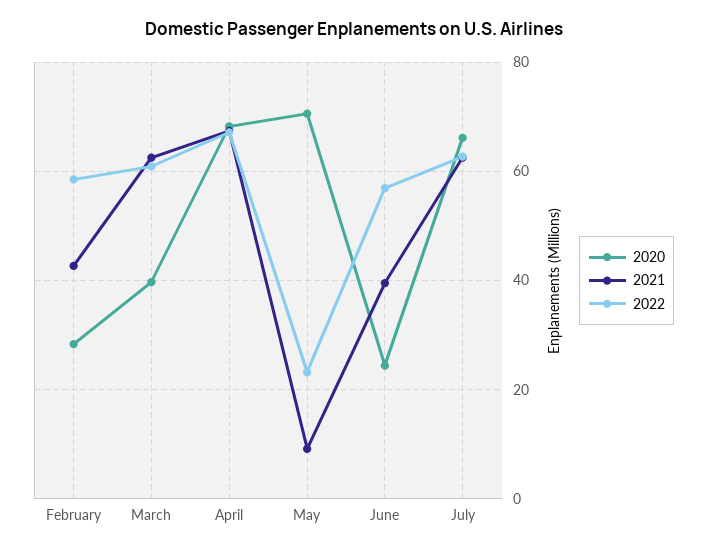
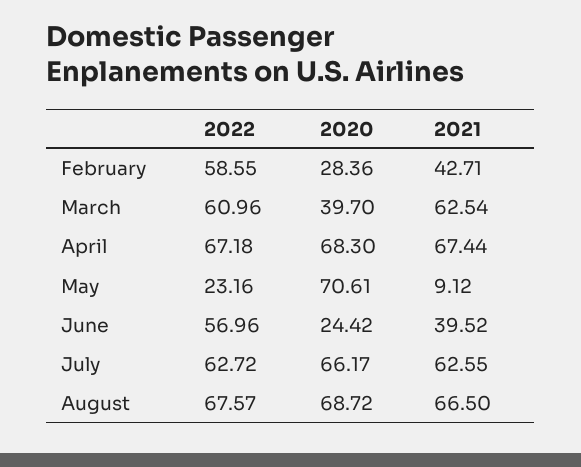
2022, August: none -> 67.57
2020, August: none -> 68.72
2021, August: none -> 66.5

